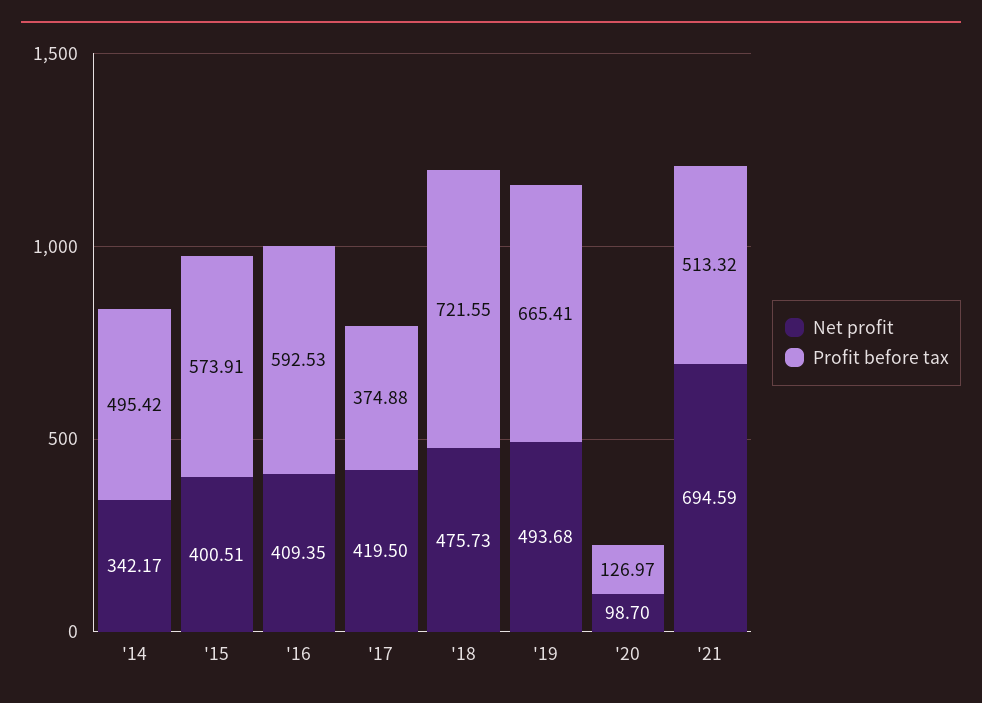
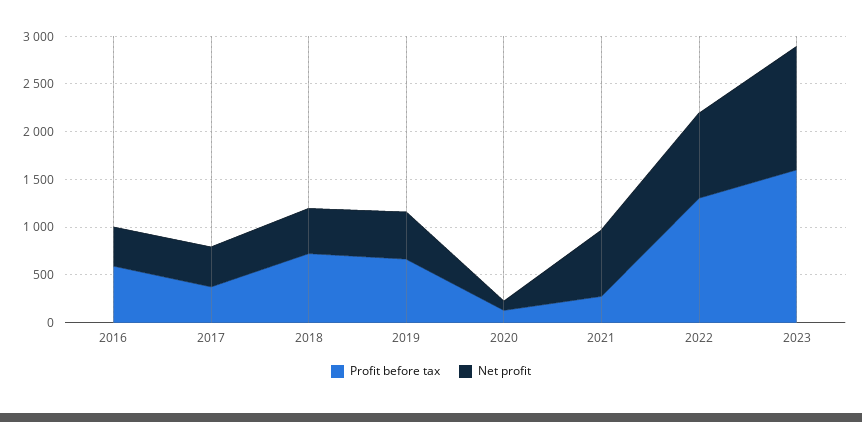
Net profit, '14: 342.17 -> none
Profit before tax, '14: 495.42 -> none
Net profit, '15: 400.51 -> none
Profit before tax, '15: 573.91 -> none
Profit before tax, '21: 513.32 -> 300
Profit before tax, 2022: none -> 1300
Net profit, 2022: none -> 900
Profit before tax, 2023: none -> 1600
Net profit, 2023: none -> 1300

